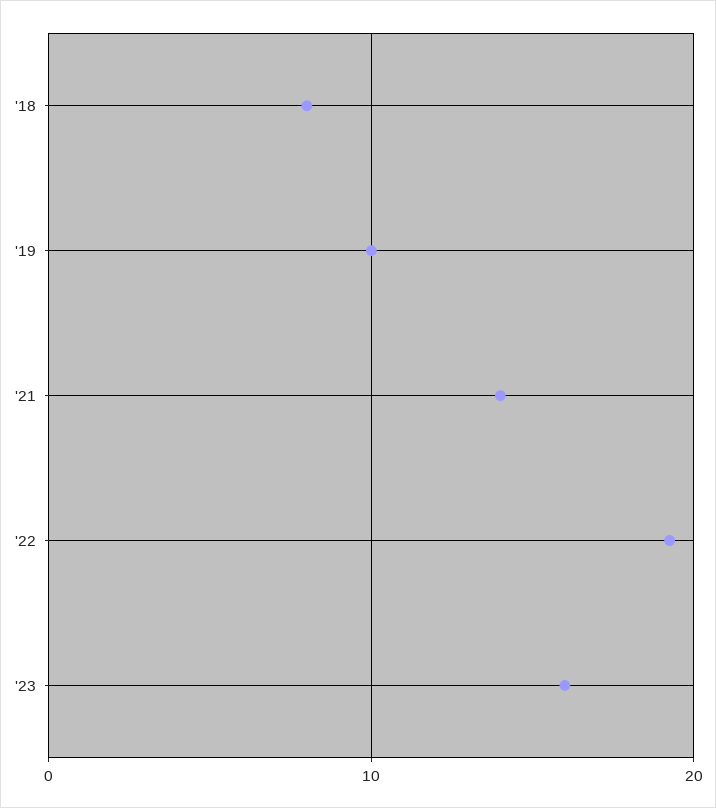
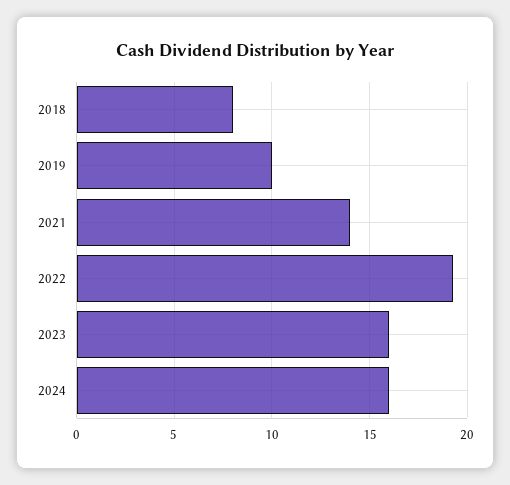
2024: none -> 16

